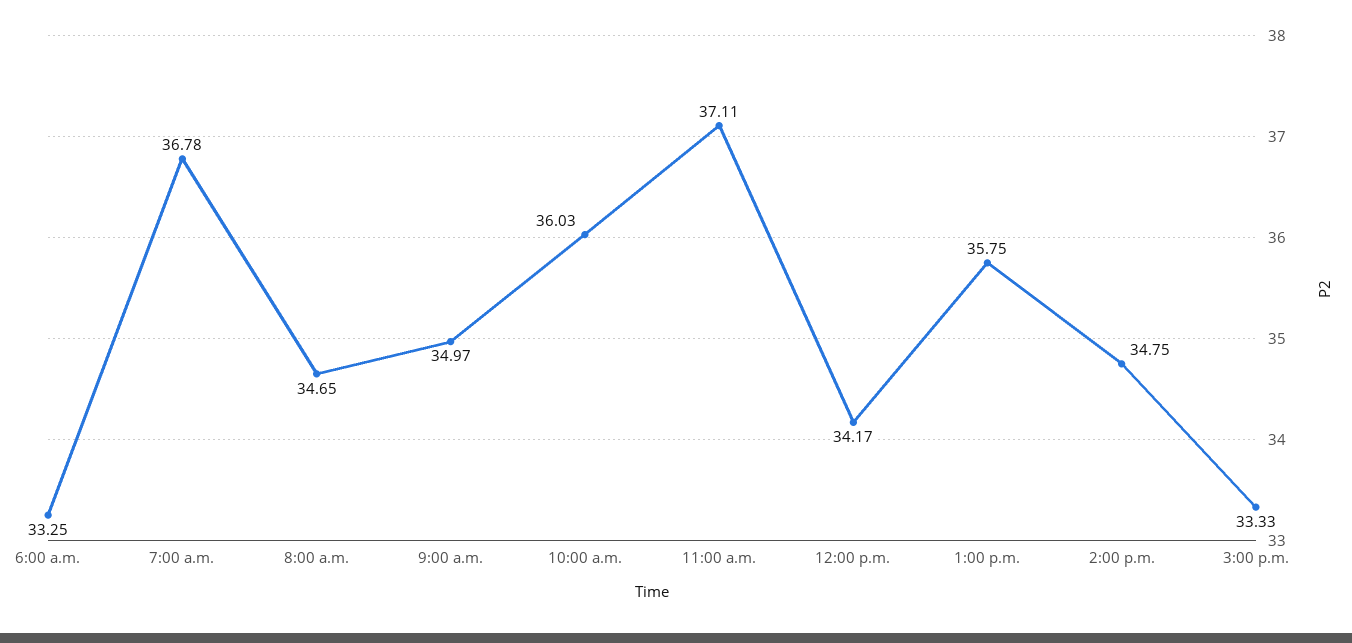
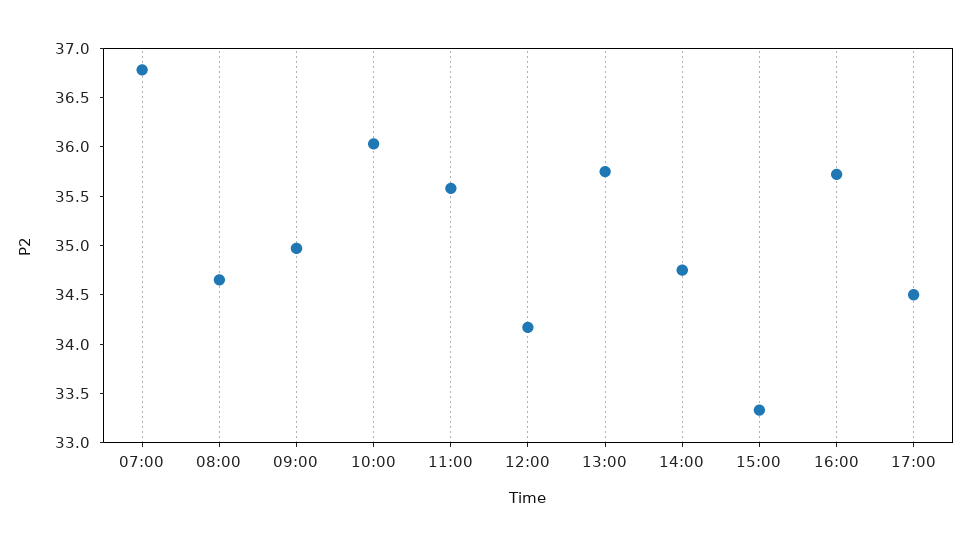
6:00 a.m.: 33.25 -> none
11:00 a.m.: 37.11 -> 35.6
16:00: none -> 35.7
17:00: none -> 34.5

